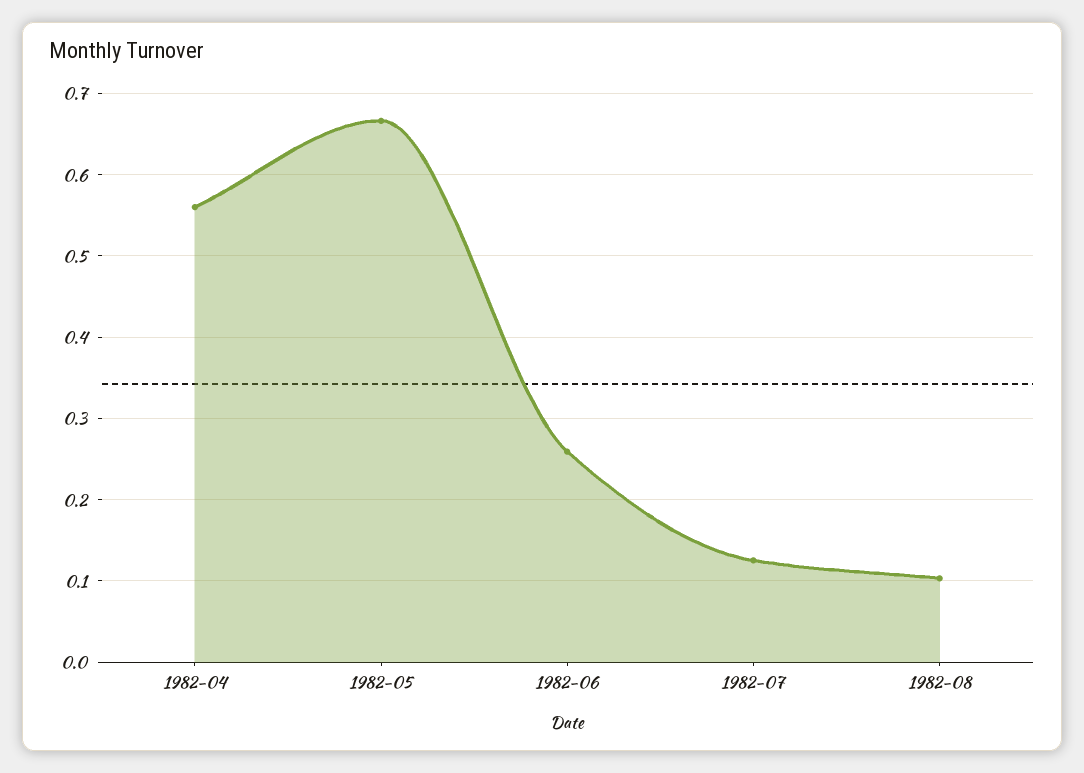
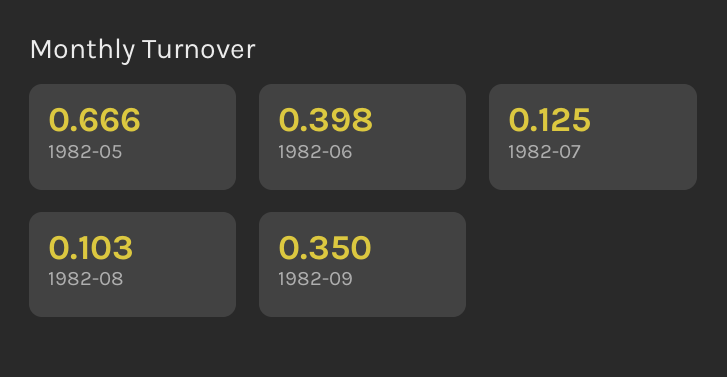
1982-04: 0.56 -> none
1982-06: 0.26 -> 0.398
1982-09: none -> 0.35

